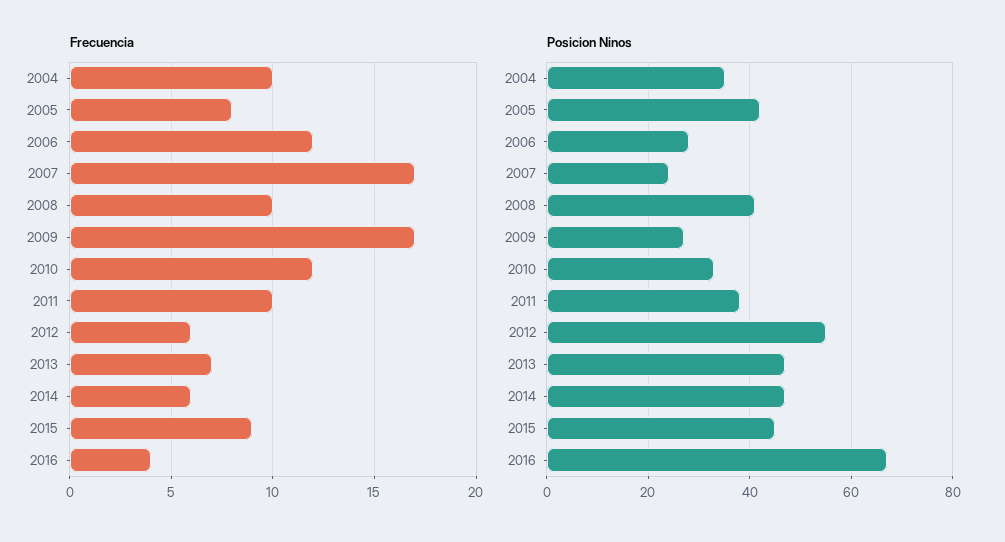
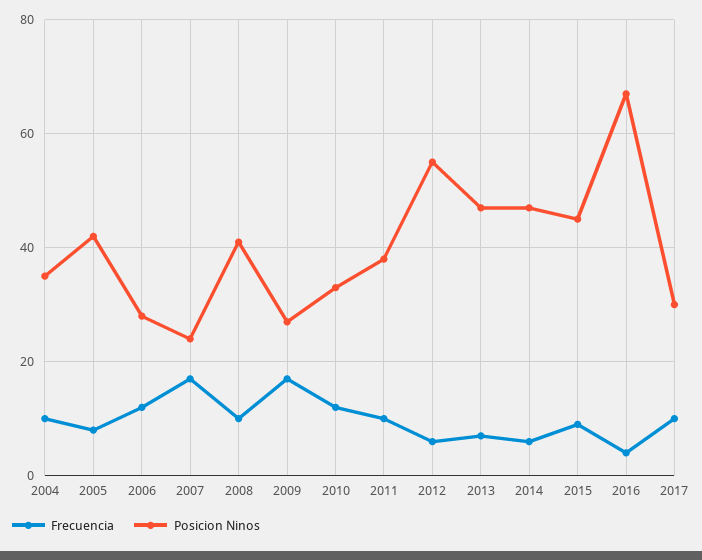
Frecuencia, 2017: none -> 10
Posicion Ninos, 2017: none -> 30

